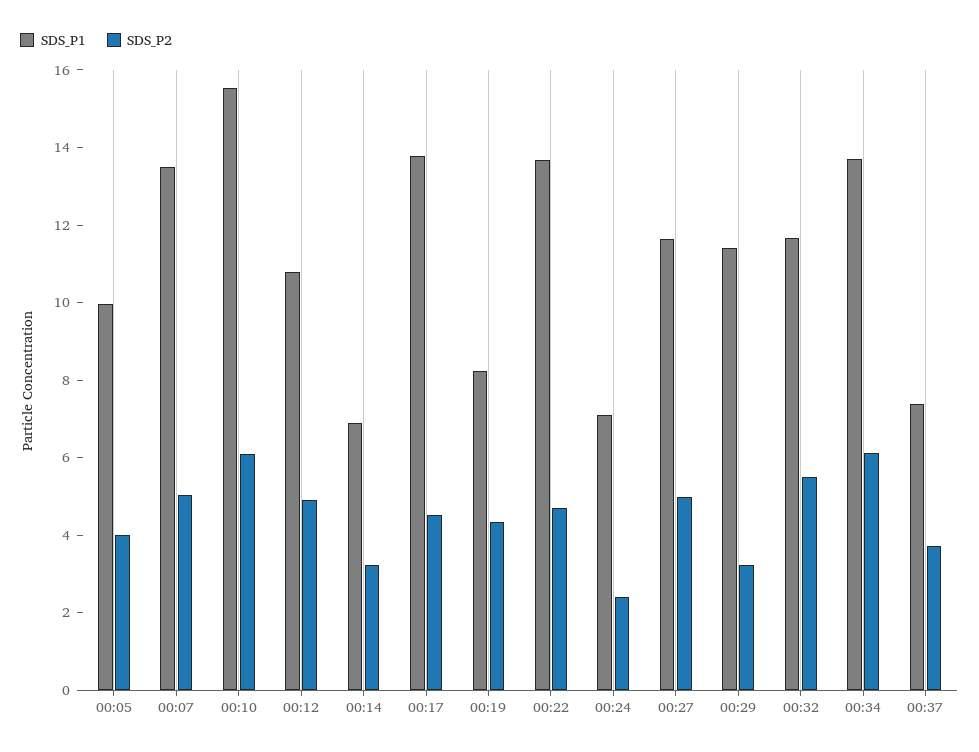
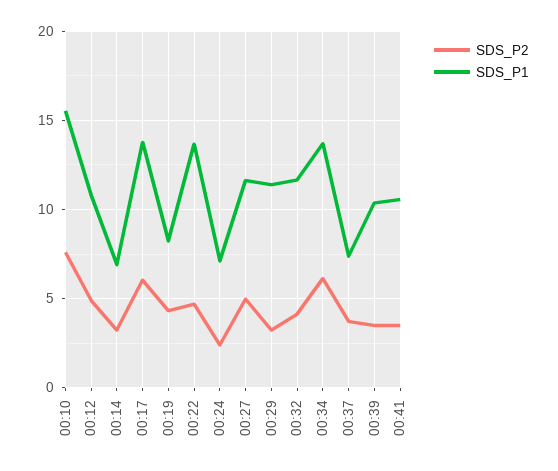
SDS_P1, 00:05: 10 -> none
SDS_P2, 00:05: 4 -> none
SDS_P1, 00:07: 13.5 -> none
SDS_P2, 00:07: 5 -> none
SDS_P2, 00:10: 6 -> 7.5
SDS_P2, 00:17: 4.5 -> 6
SDS_P2, 00:32: 5.5 -> 4
SDS_P2, 00:39: none -> 3.5
SDS_P1, 00:39: none -> 10.5
SDS_P2, 00:41: none -> 3.5
SDS_P1, 00:41: none -> 10.5

